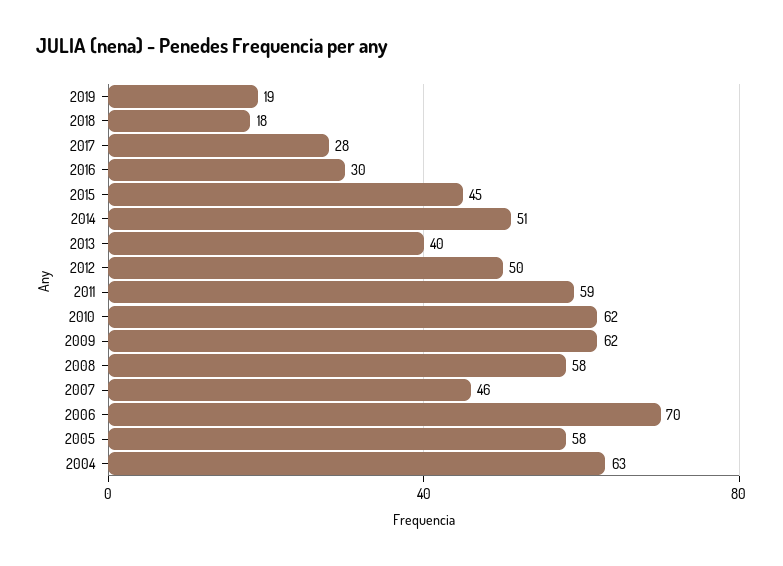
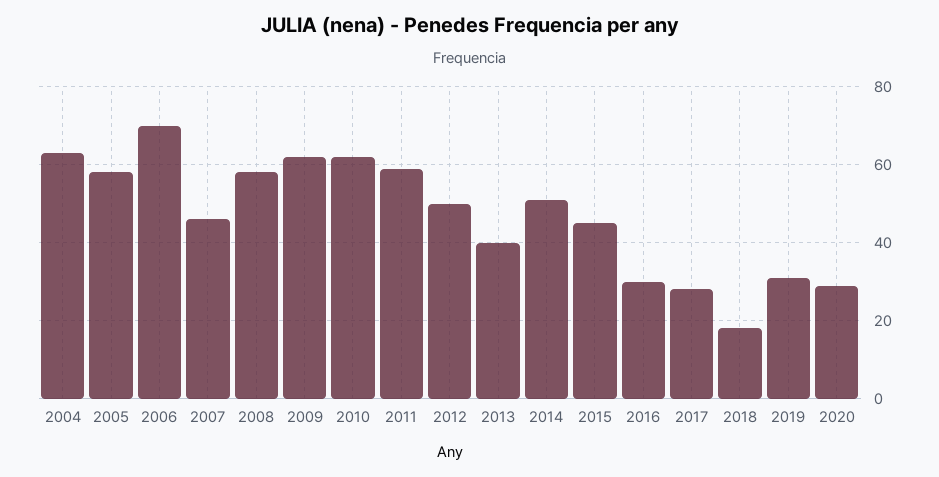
2019: 19 -> 30
2020: none -> 30

